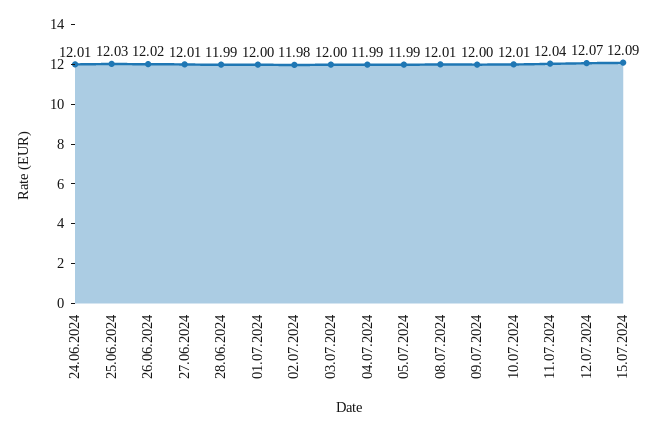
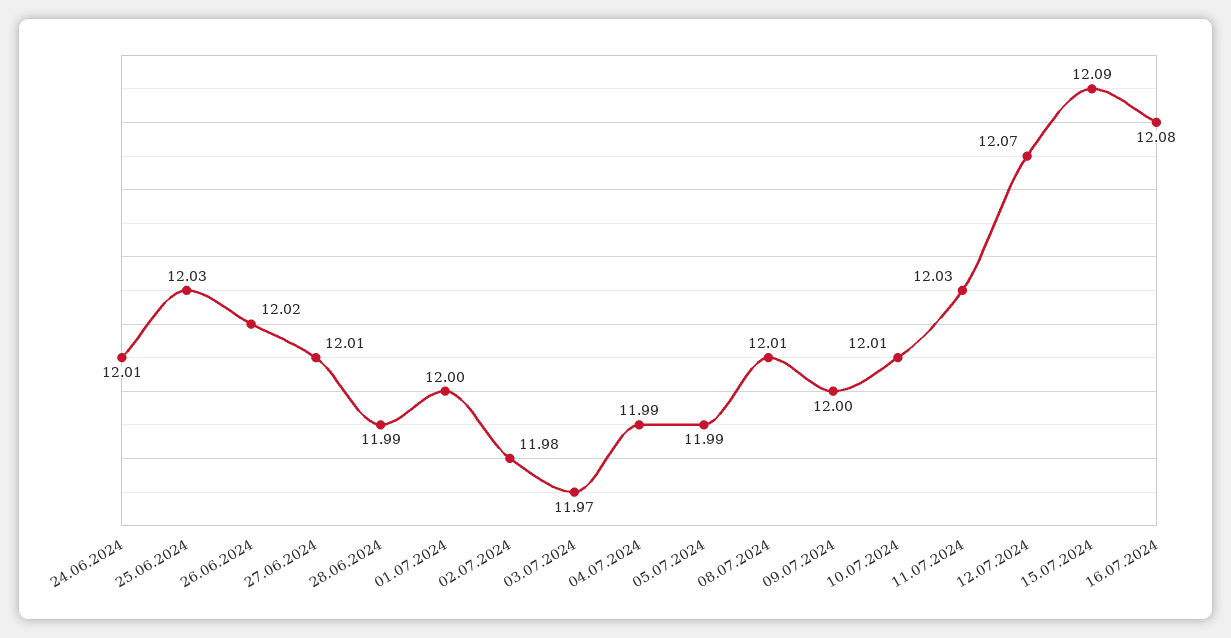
03.07.2024: 12 -> 11.97
11.07.2024: 12.04 -> 12.03
16.07.2024: none -> 12.08

